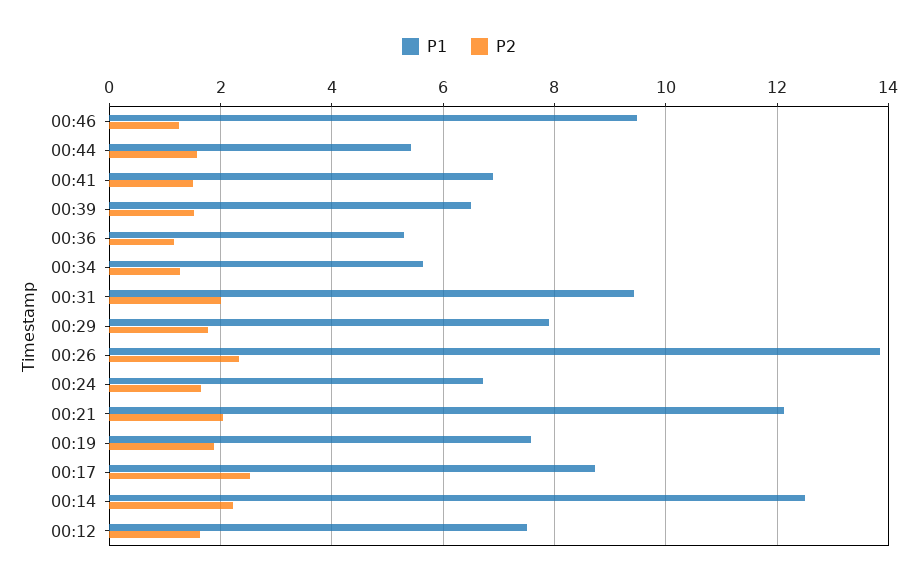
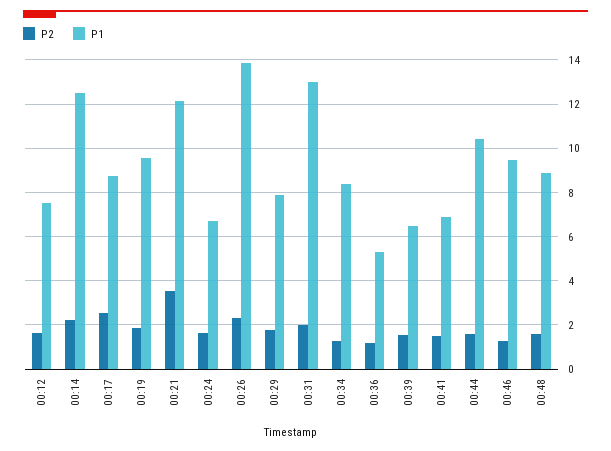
P1, 00:44: 5.4 -> 10.5
P1, 00:34: 5.6 -> 8.5
P1, 00:31: 9.4 -> 13
P2, 00:21: 2 -> 3.5
P1, 00:19: 7.6 -> 9.5
P2, 00:48: none -> 1.5
P1, 00:48: none -> 9

